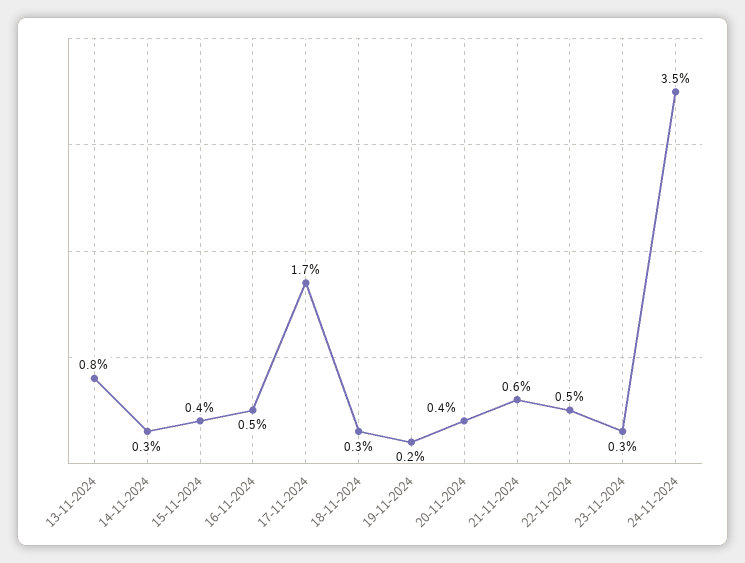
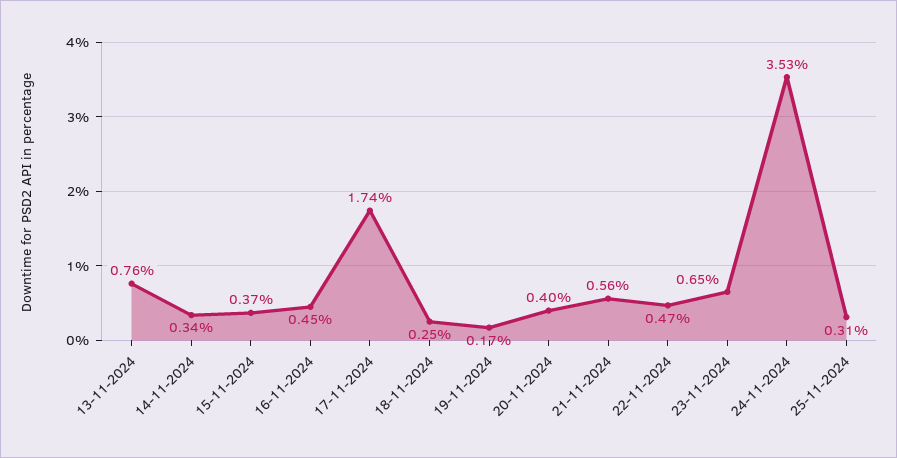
23-11-2024: 0.3 -> 0.65
25-11-2024: none -> 0.31

